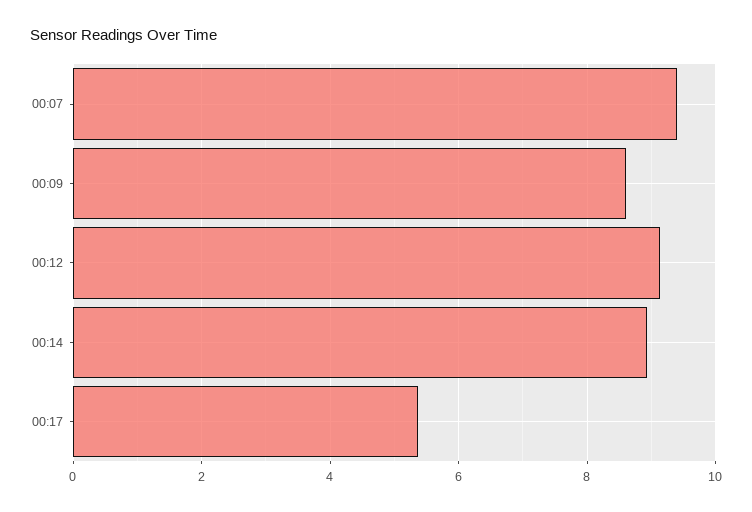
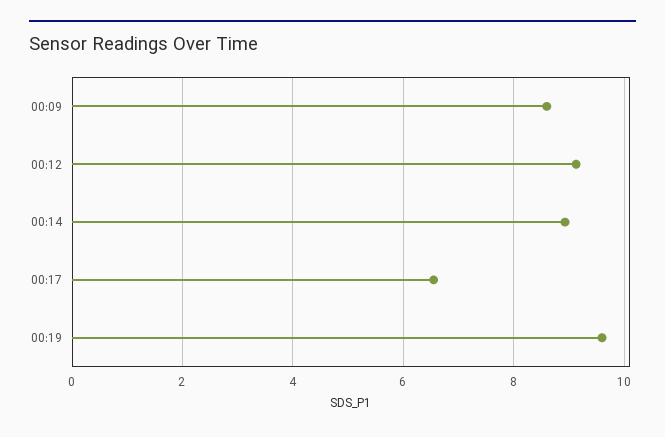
00:07: 9.4 -> none
00:17: 5.4 -> 6.6
00:19: none -> 9.6

